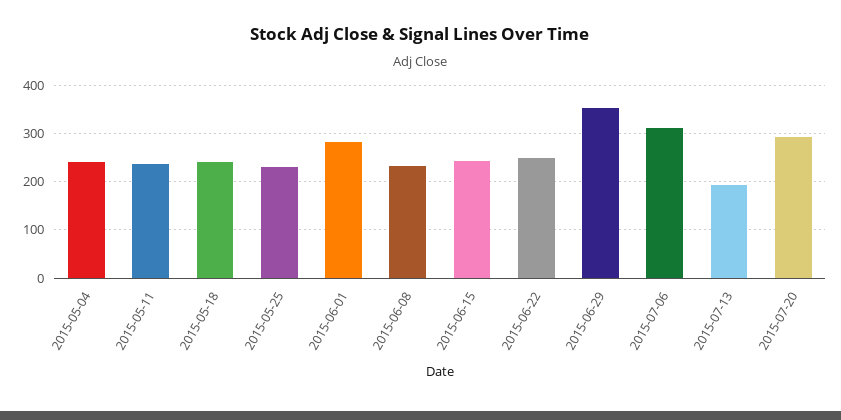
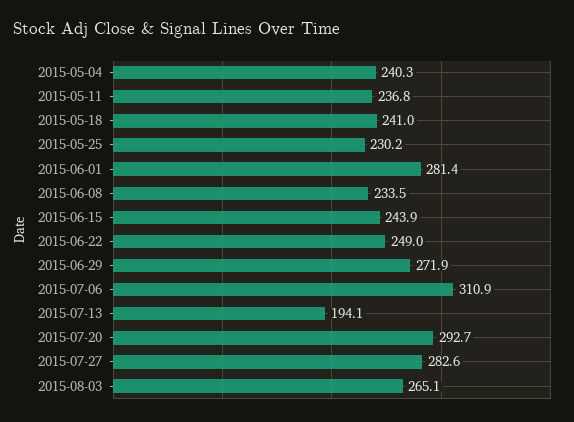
2015-06-29: 360 -> 271.9
2015-07-27: none -> 282.6
2015-08-03: none -> 265.1

